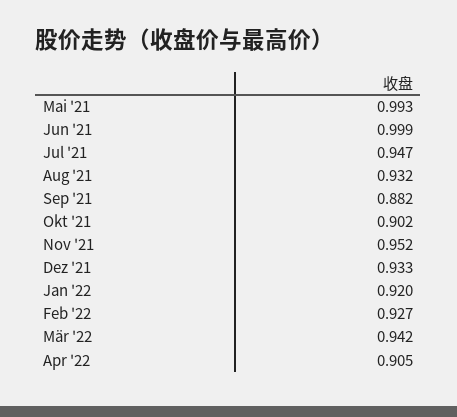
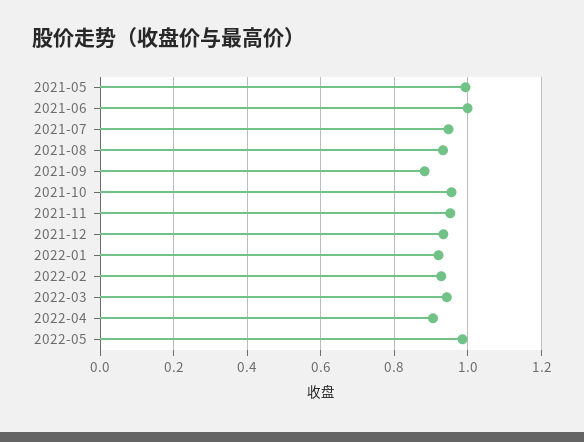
Okt '21: 0.902 -> 0.96
2022-05: none -> 0.98

